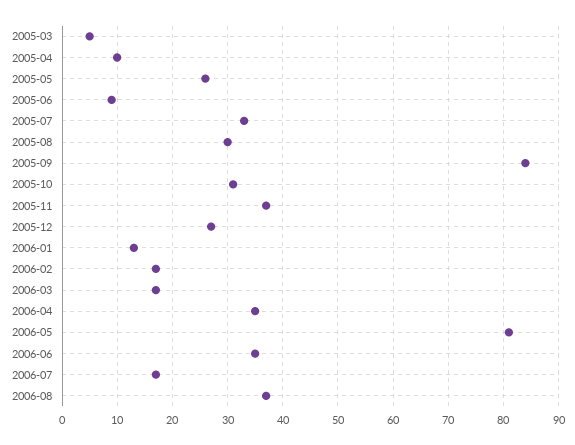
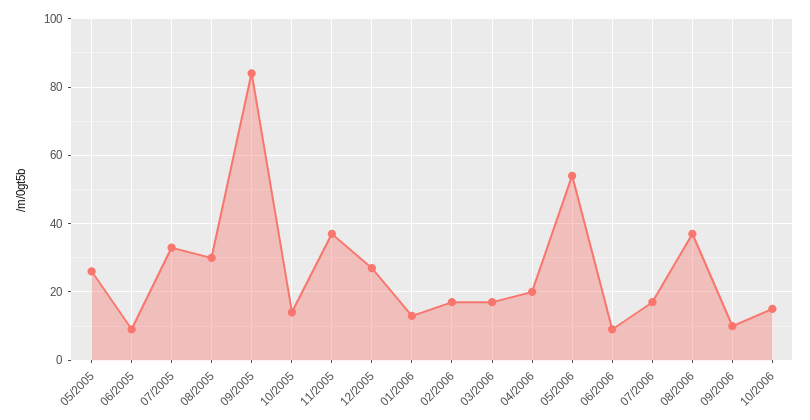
2005-03: 5 -> none
2005-04: 10 -> none
2005-10: 30 -> 15
2006-04: 35 -> 20
2006-05: 80 -> 55
2006-06: 35 -> 10
09/2006: none -> 10
10/2006: none -> 15

